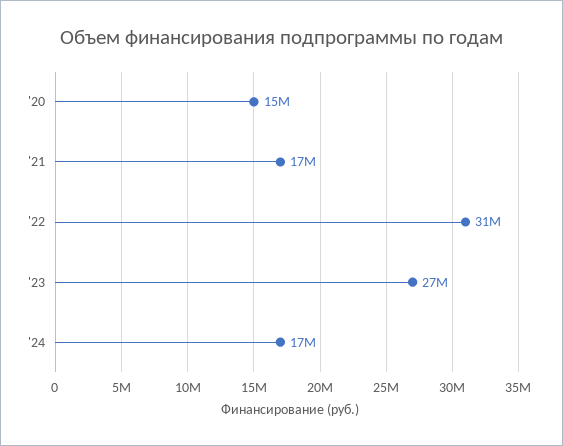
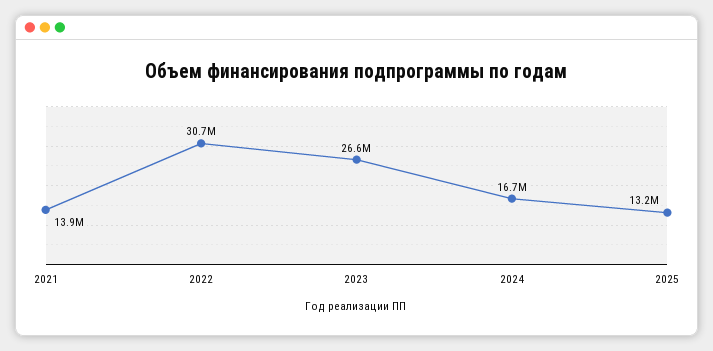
'20: 15000000 -> none
'21: 17000000 -> 13900000
2025: none -> 13200000

